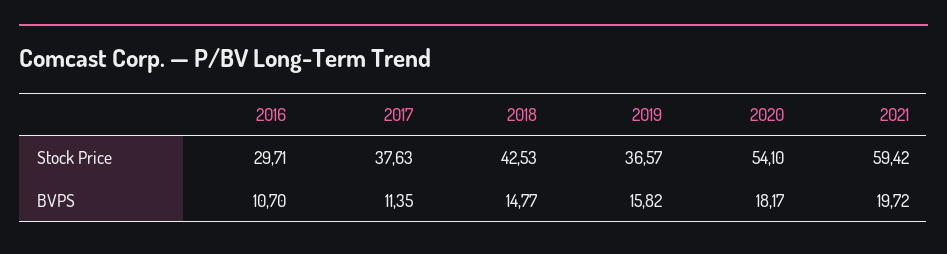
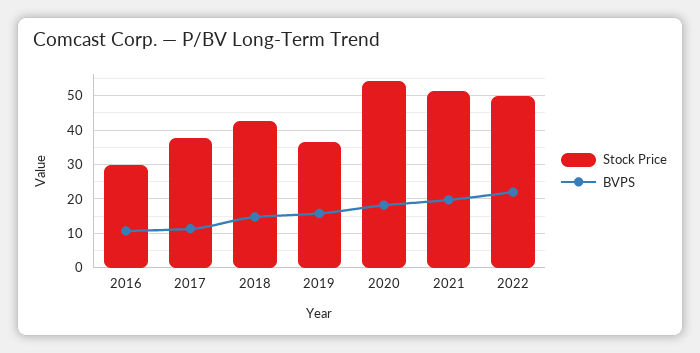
Stock Price, 2021: 59.42 -> 52
Stock Price, 2022: none -> 50
BVPS, 2022: none -> 22

